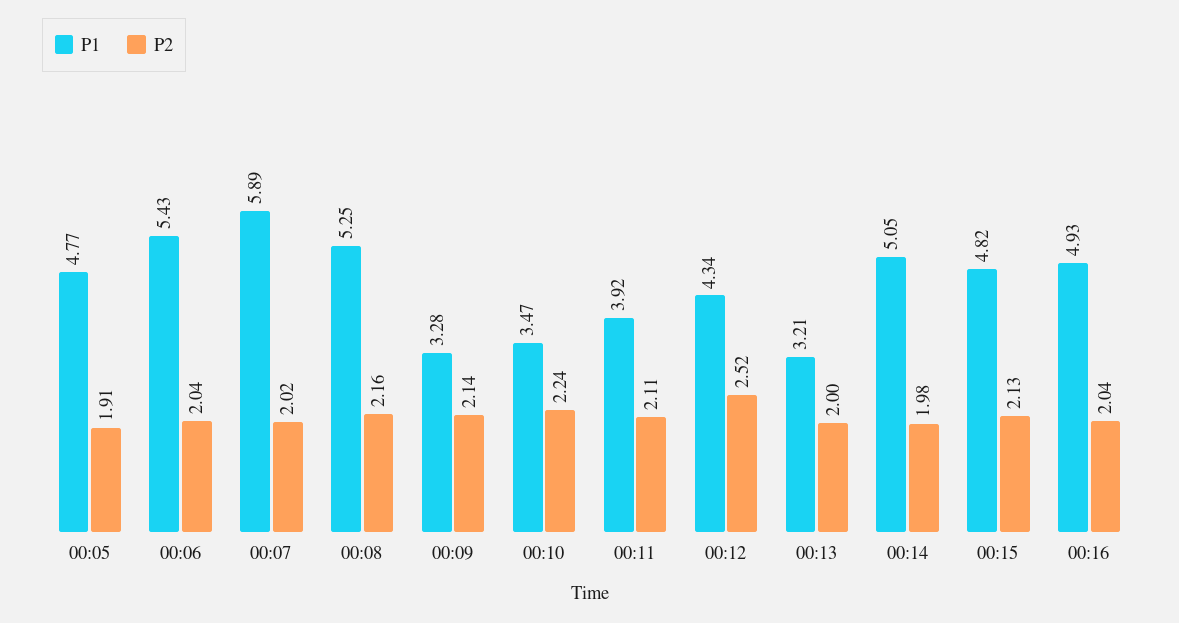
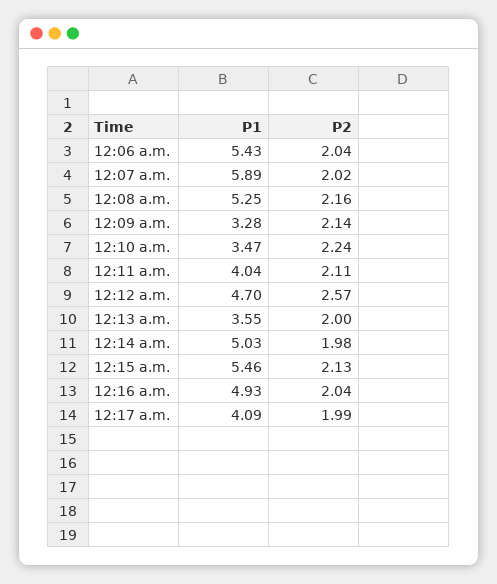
P1, 00:05: 4.77 -> none
P2, 00:05: 1.91 -> none
P1, 00:11: 3.92 -> 4.04
P1, 00:12: 4.34 -> 4.7
P2, 00:12: 2.52 -> 2.57
P1, 00:13: 3.21 -> 3.55
P1, 00:14: 5.05 -> 5.03
P1, 00:15: 4.82 -> 5.46
P1, 12:17 a.m.: none -> 4.09
P2, 12:17 a.m.: none -> 1.99

